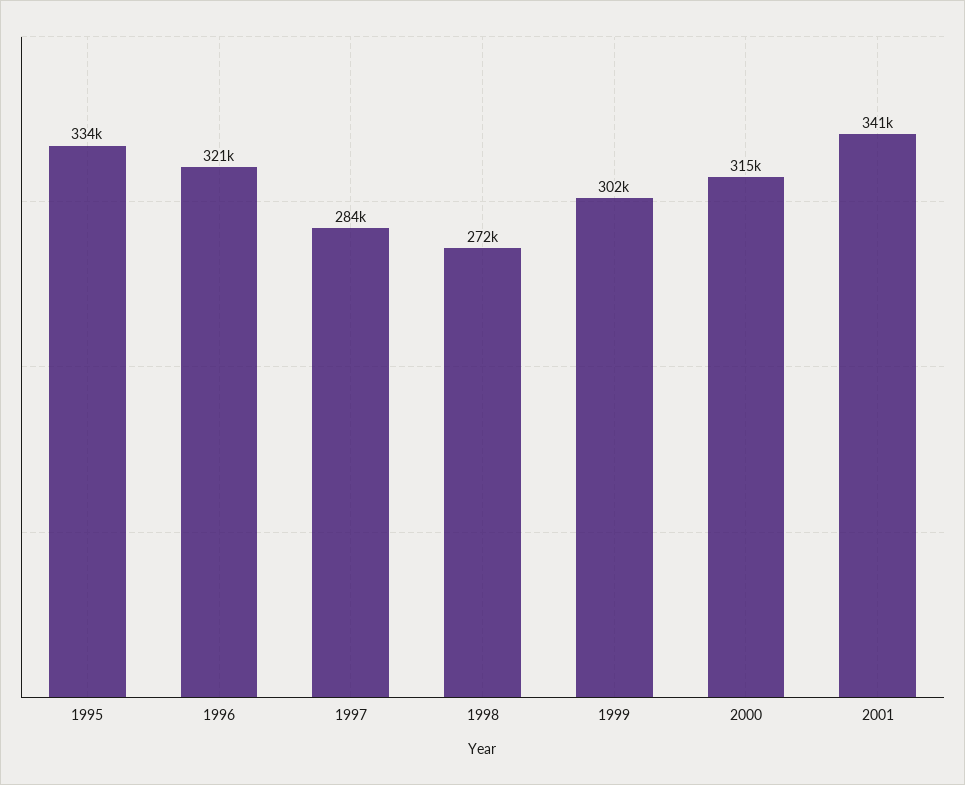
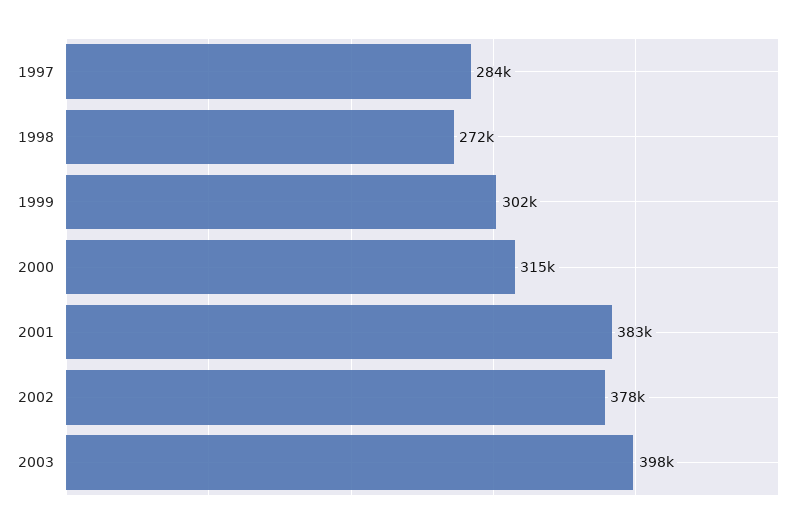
1995: 334000 -> none
1996: 321000 -> none
2001: 341000 -> 383000
2002: none -> 378000
2003: none -> 398000

